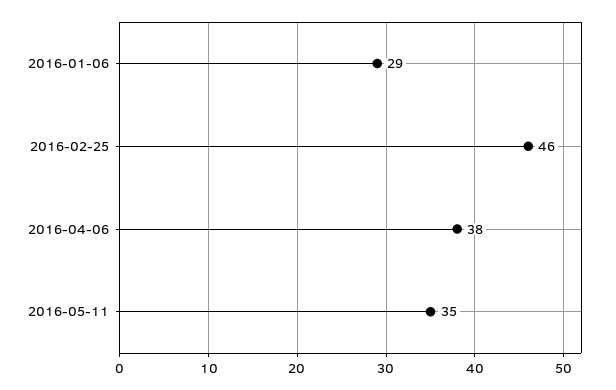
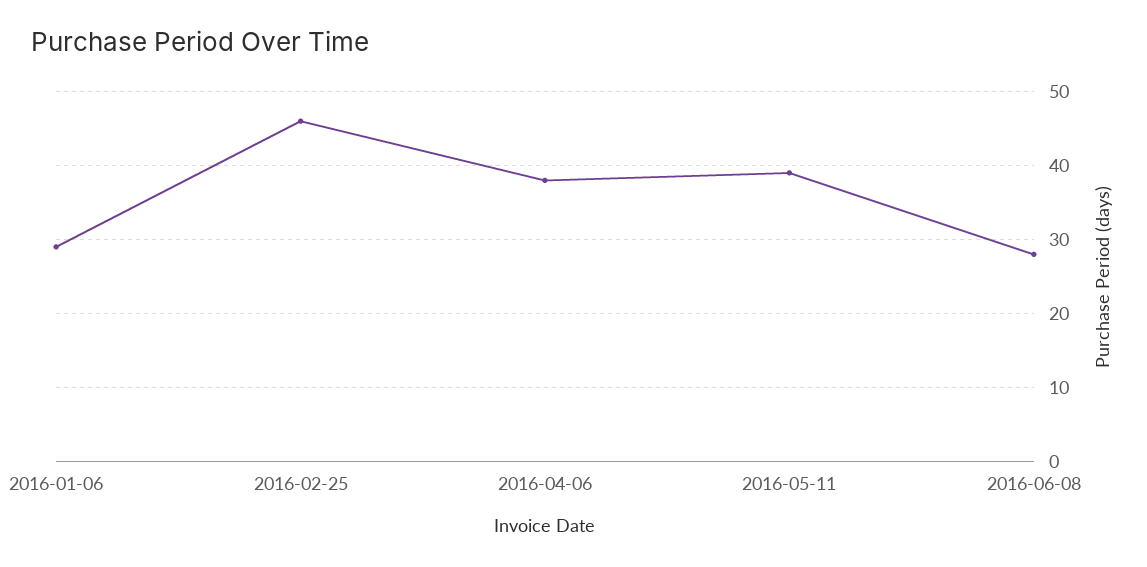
2016-05-11: 35 -> 39
2016-06-08: none -> 28

